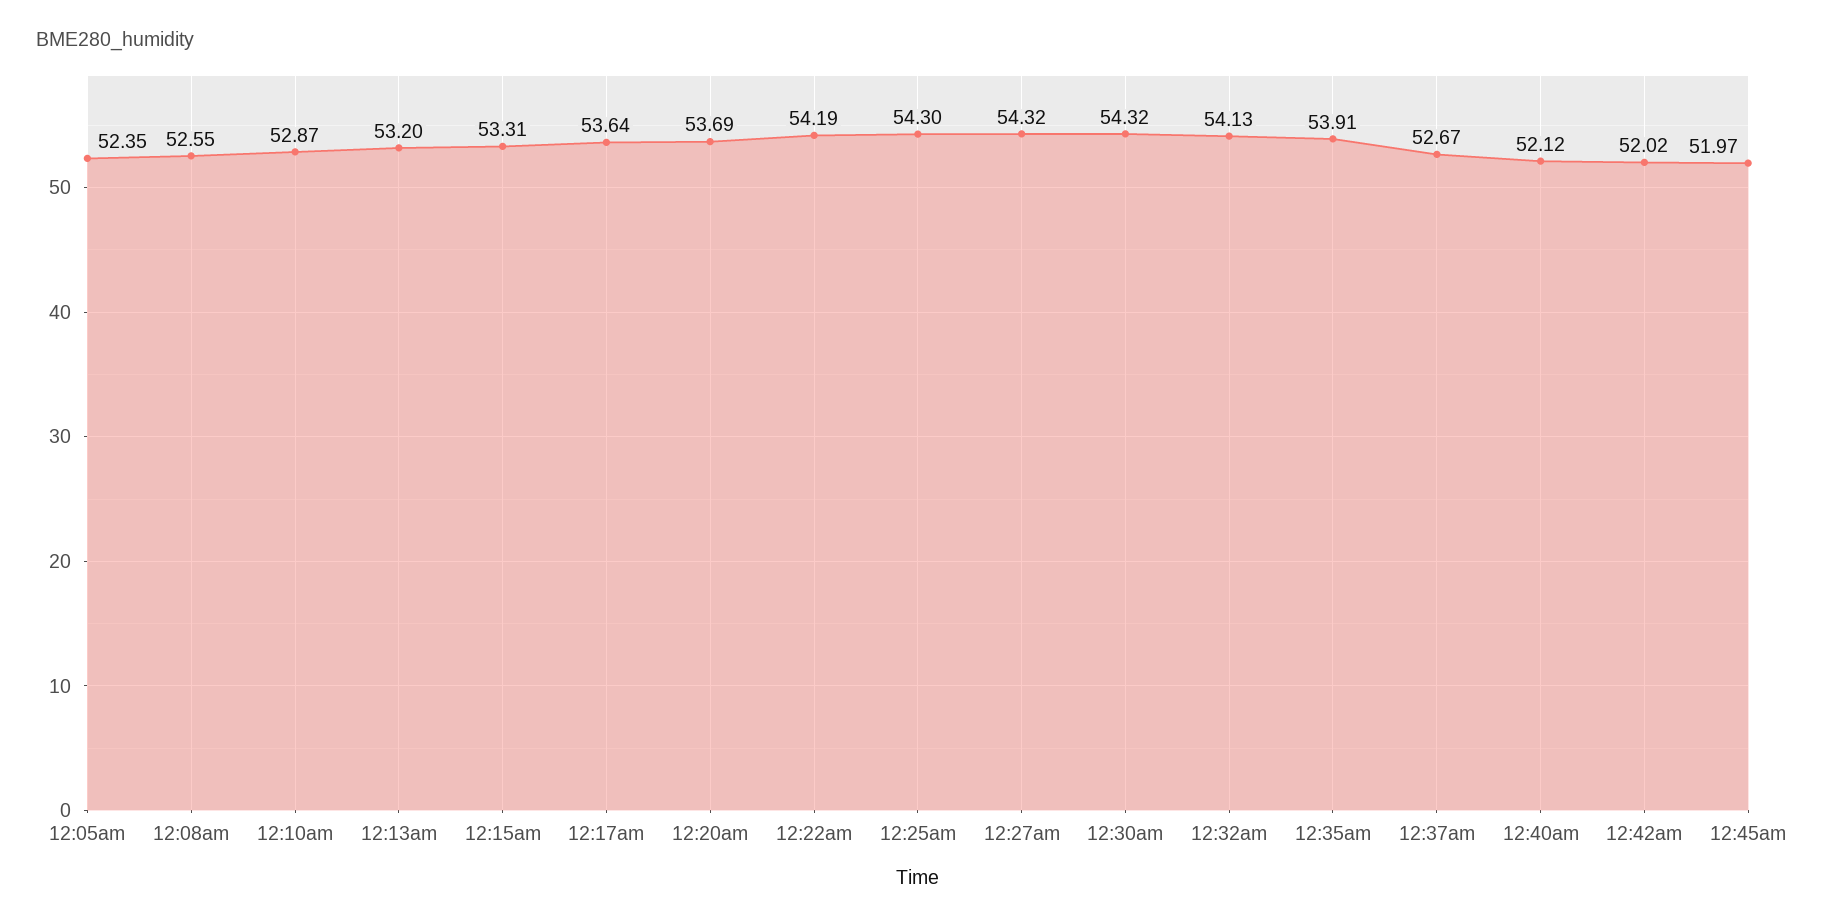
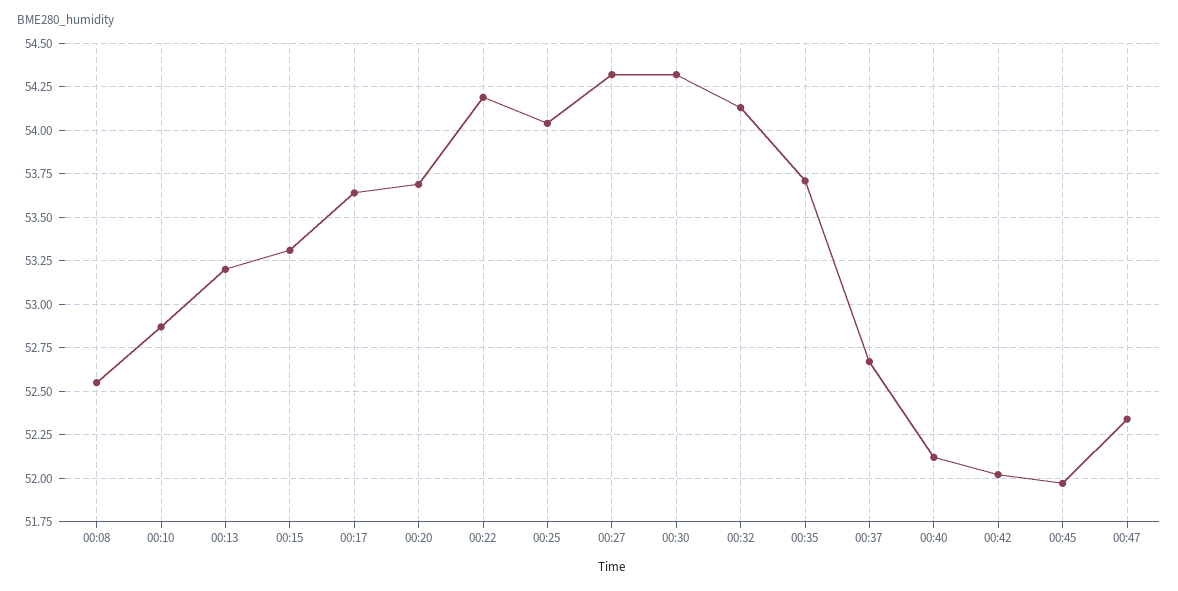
12:05am: 52.35 -> none
12:25am: 54.3 -> 54.05
12:35am: 53.91 -> 53.7
00:47: none -> 52.35

